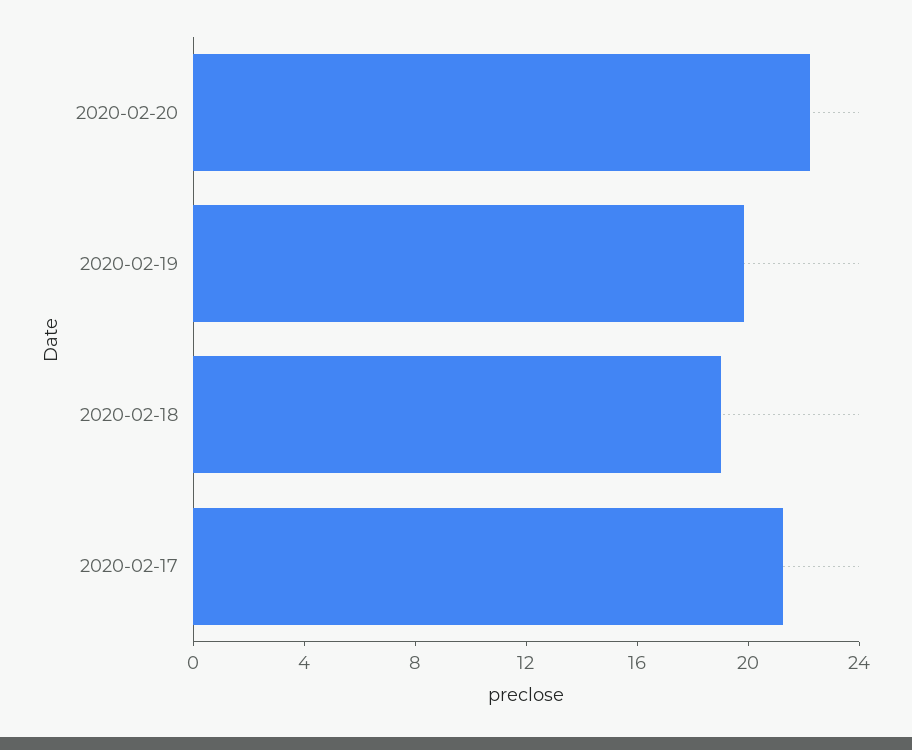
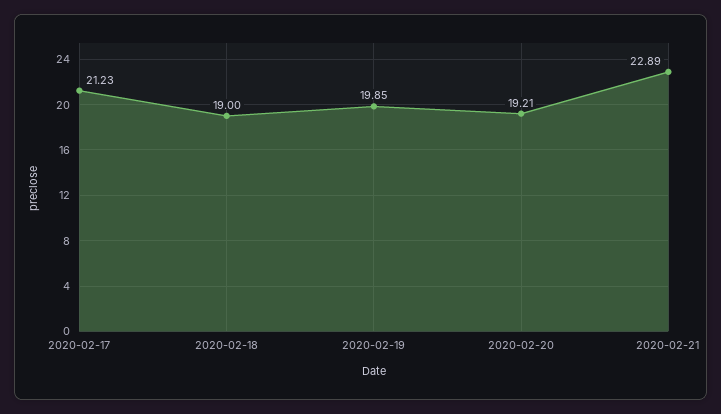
2020-02-20: 22 -> 19.21
2020-02-21: none -> 22.89

